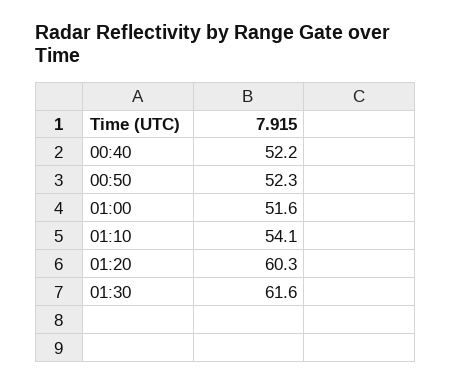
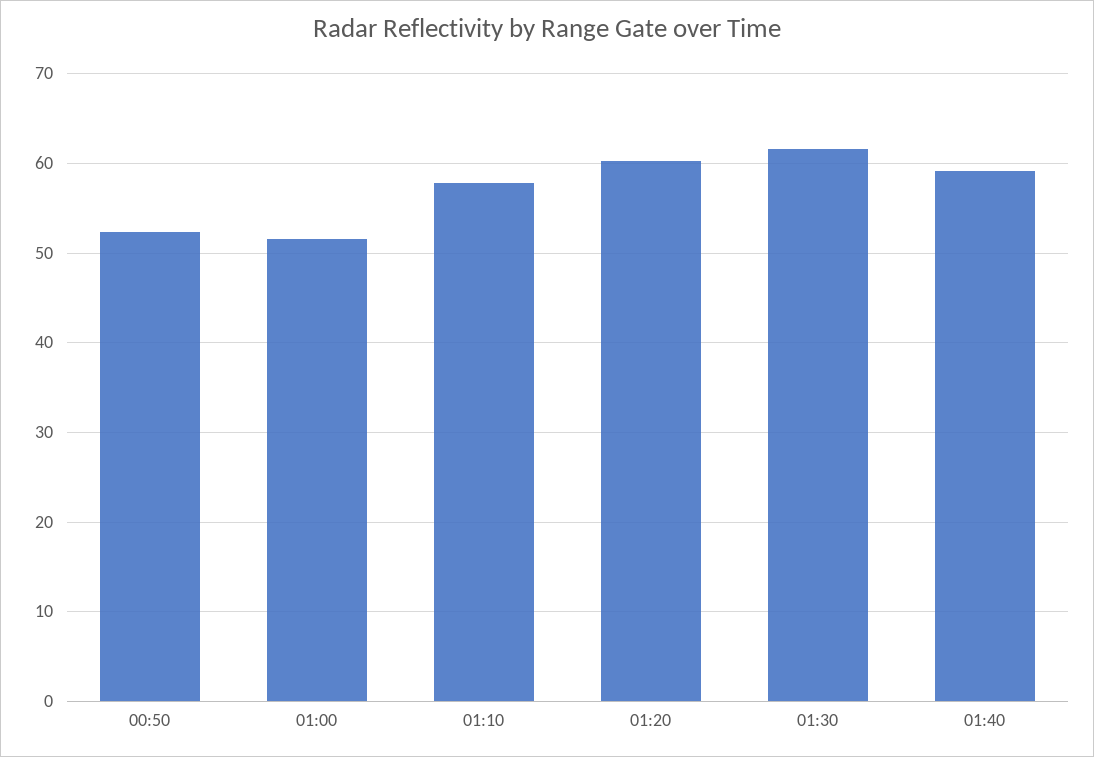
00:40: 52.2 -> none
01:10: 54.1 -> 58
01:40: none -> 59

